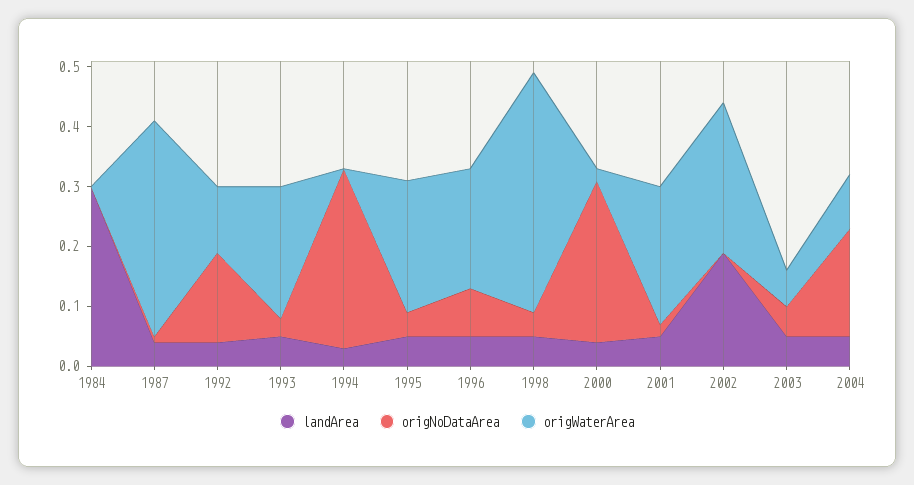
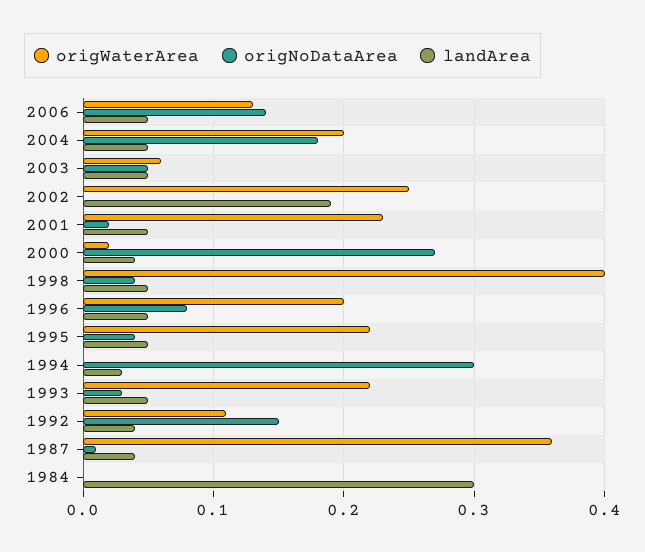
origWaterArea, 2004: 0.1 -> 0.2
origWaterArea, 2006: none -> 0.13
origNoDataArea, 2006: none -> 0.14
landArea, 2006: none -> 0.05

